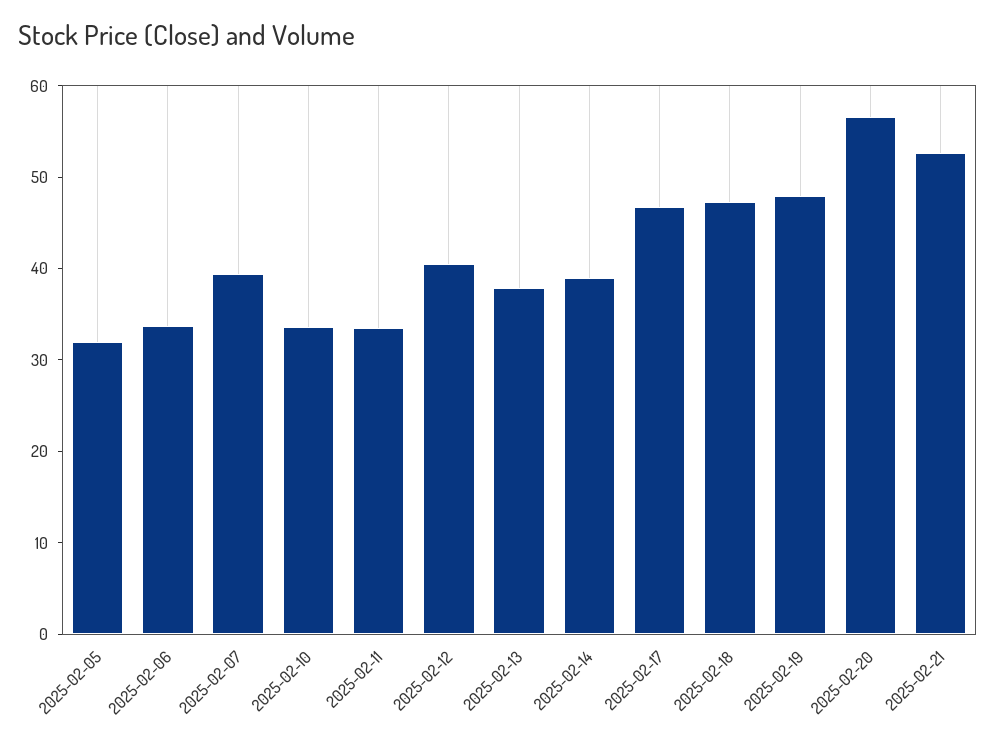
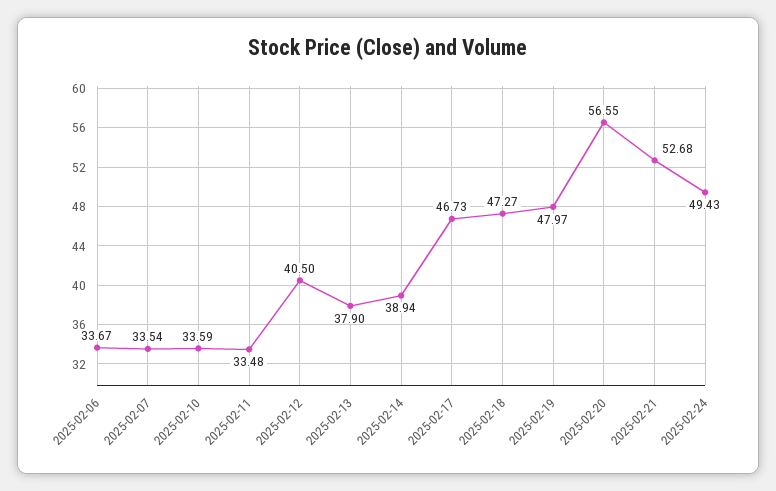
2025-02-05: 32 -> none
2025-02-07: 40 -> 33.54
2025-02-24: none -> 49.43

